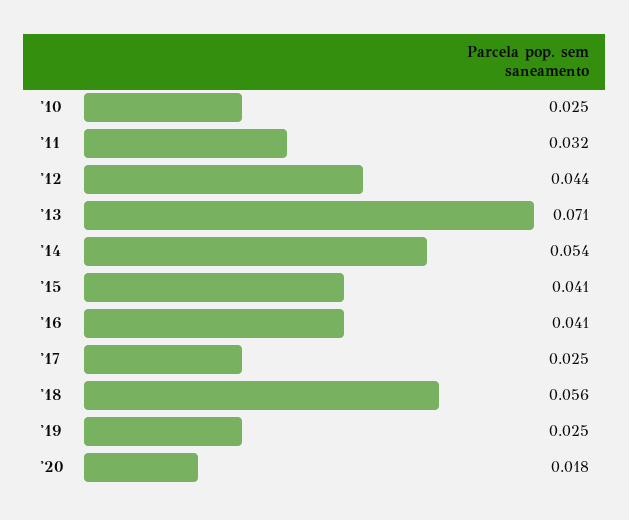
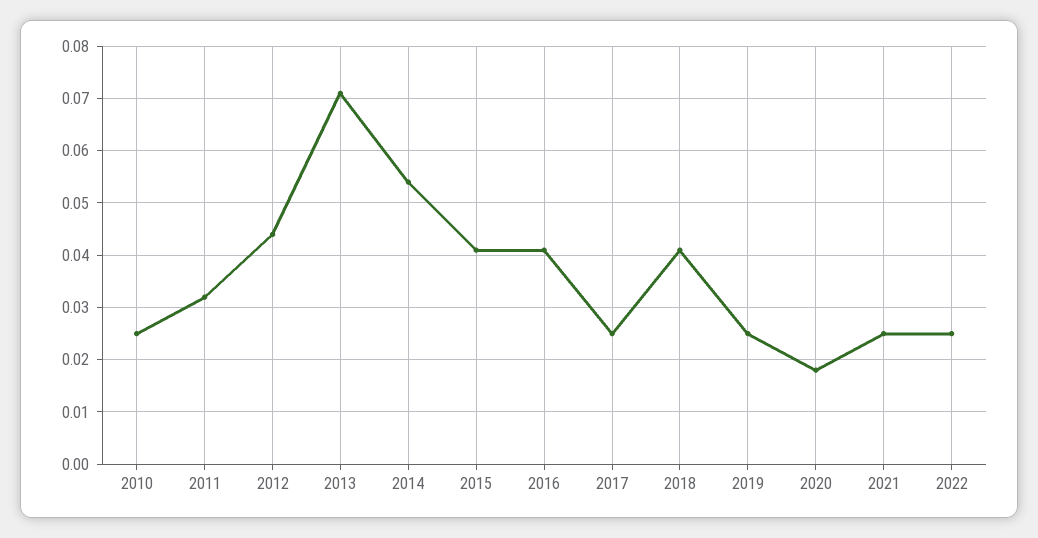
'18: 0.056 -> 0.04
2021: none -> 0.025
2022: none -> 0.025

